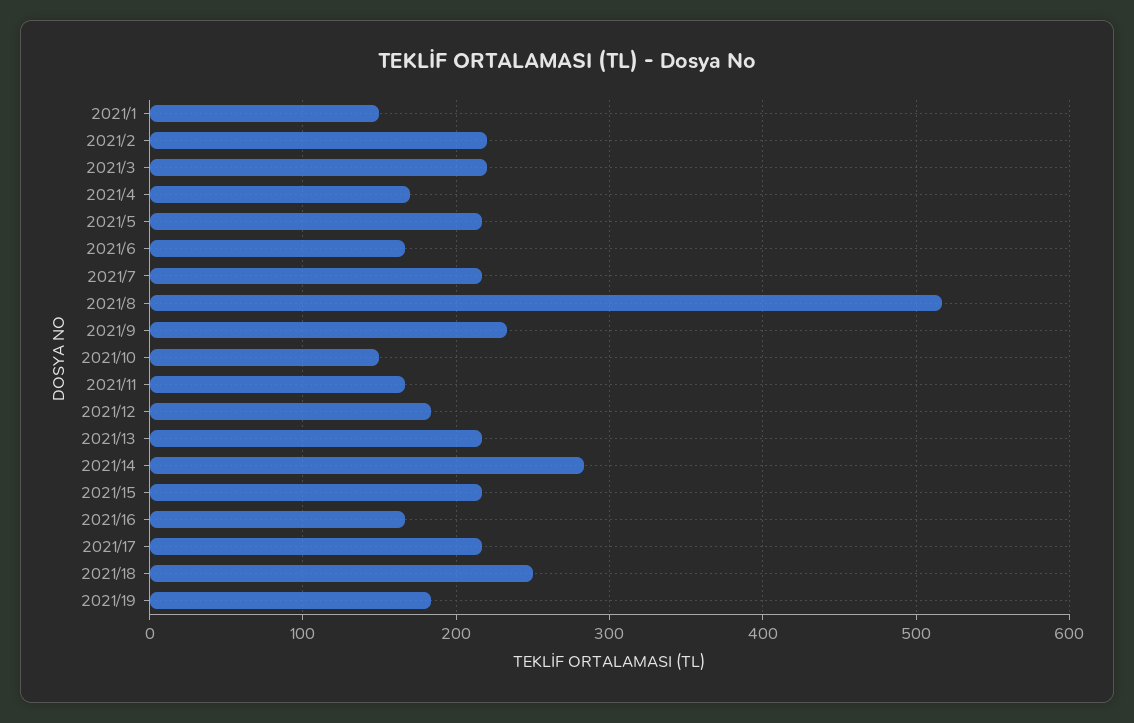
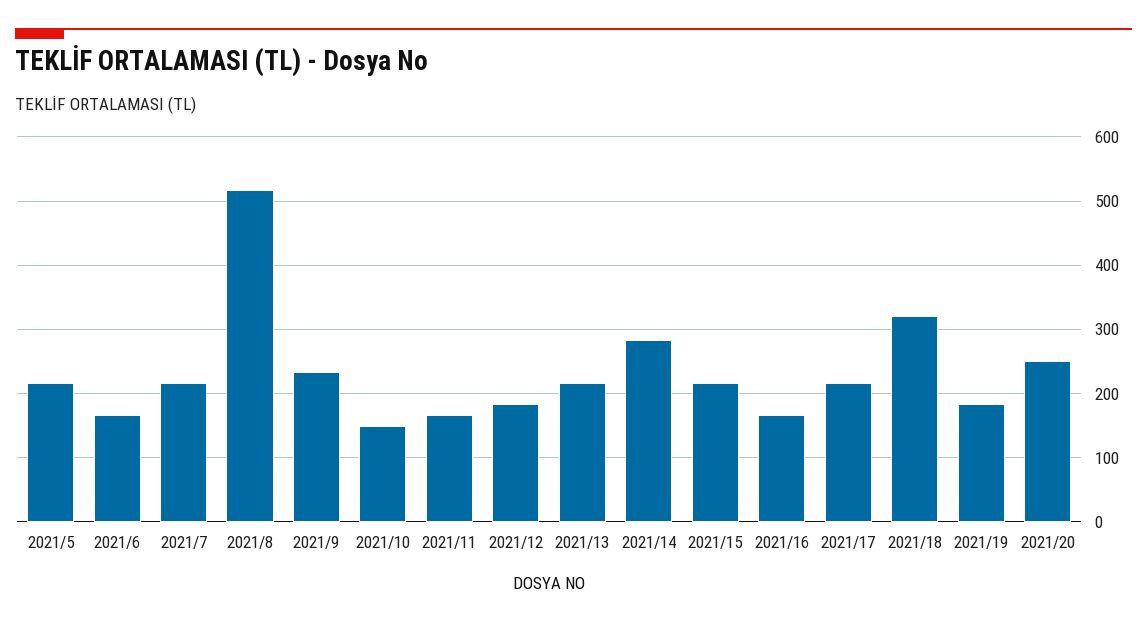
2021/1: 150 -> none
2021/2: 220 -> none
2021/3: 220 -> none
2021/4: 170 -> none
2021/18: 250 -> 320
2021/20: none -> 250

